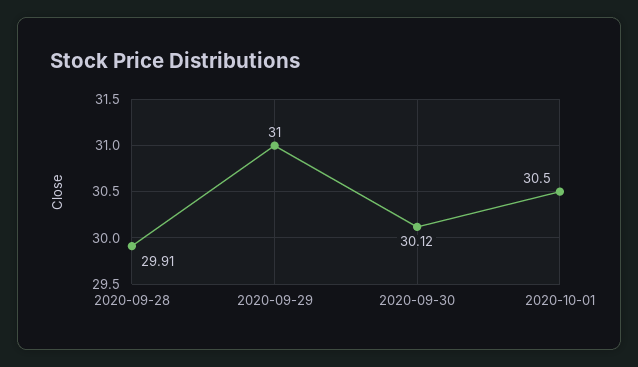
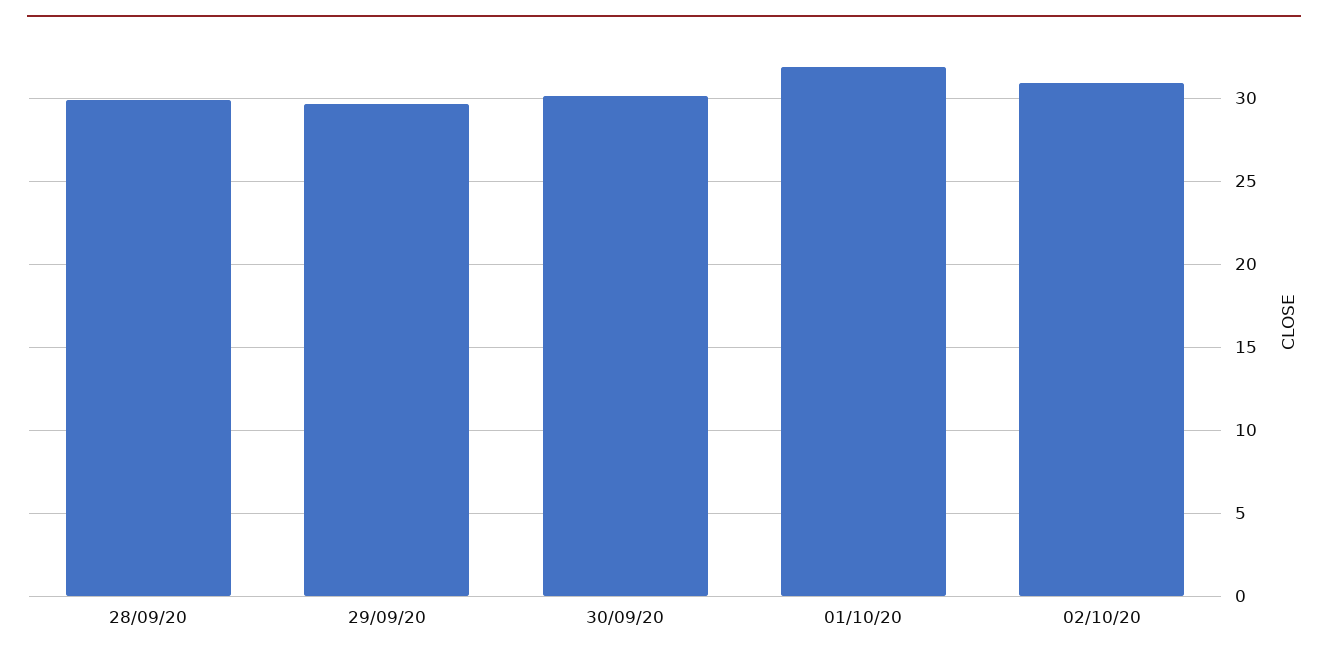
2020-09-29: 31 -> 29.5
2020-10-01: 30.5 -> 32
02/10/20: none -> 31

